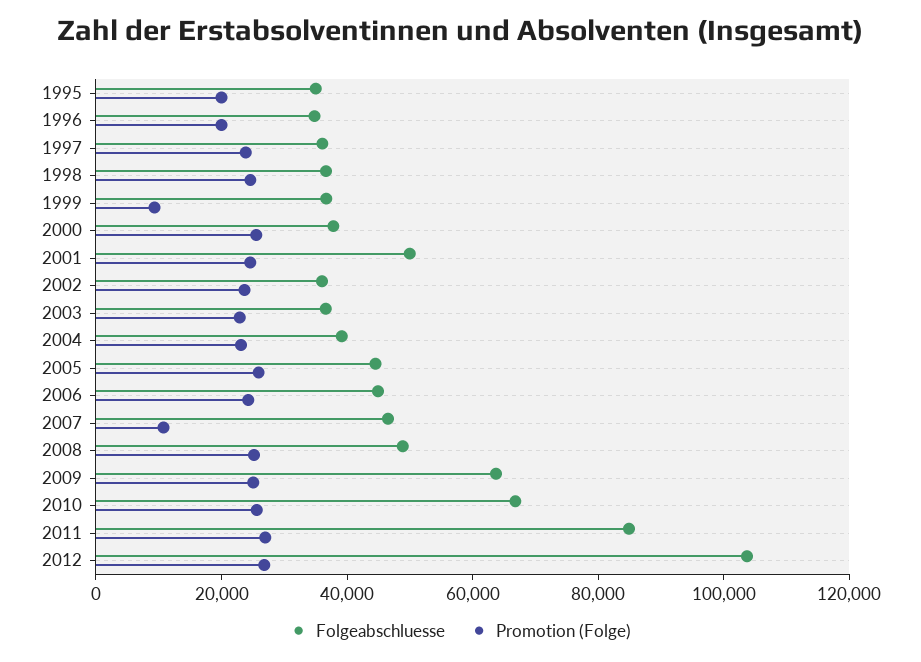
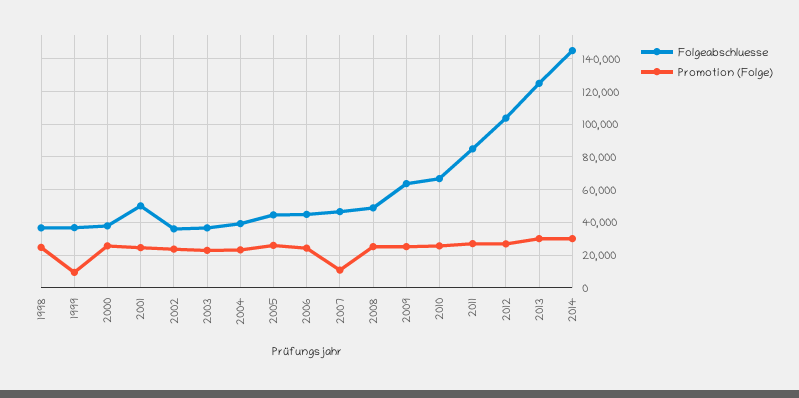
Folgeabschluesse, 1995: 35000 -> none
Promotion (Folge), 1995: 20000 -> none
Folgeabschluesse, 1996: 35000 -> none
Promotion (Folge), 1996: 20000 -> none
Folgeabschluesse, 1997: 35000 -> none
Promotion (Folge), 1997: 25000 -> none
Folgeabschluesse, 2013: none -> 125000
Promotion (Folge), 2013: none -> 30000
Folgeabschluesse, 2014: none -> 145000
Promotion (Folge), 2014: none -> 30000

